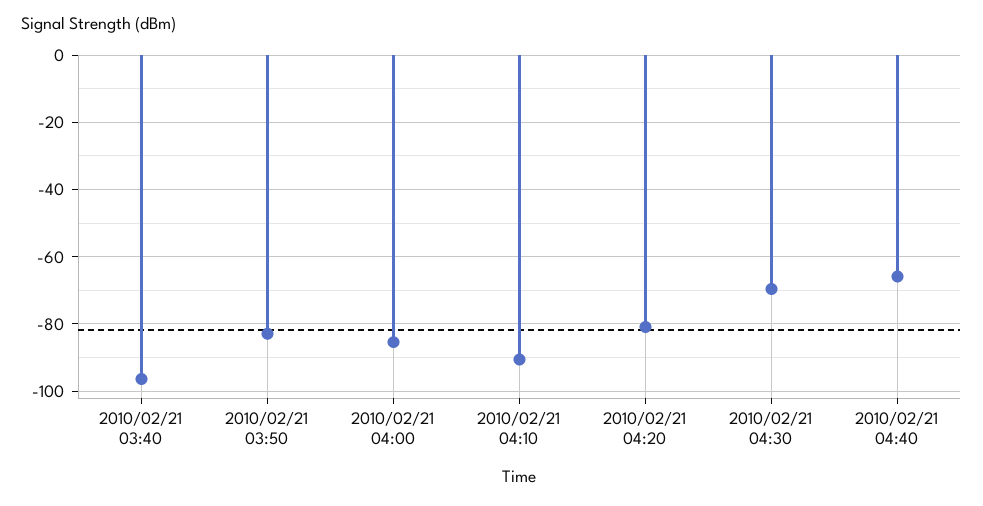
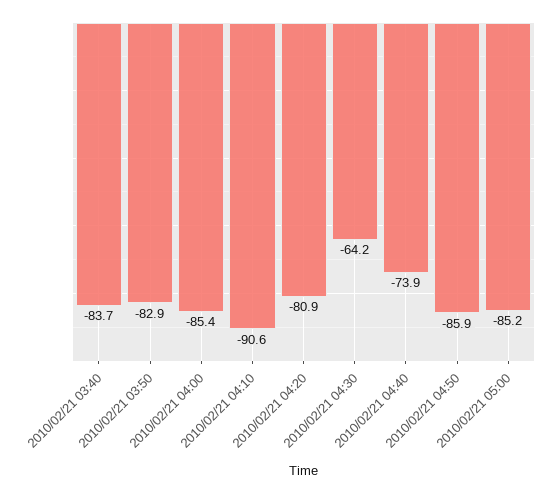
2010/02/21 03:40: -96 -> -83.7
2010/02/21 04:30: -70 -> -64.2
2010/02/21 04:40: -66 -> -73.9
2010/02/21 04:50: none -> -85.9
2010/02/21 05:00: none -> -85.2

